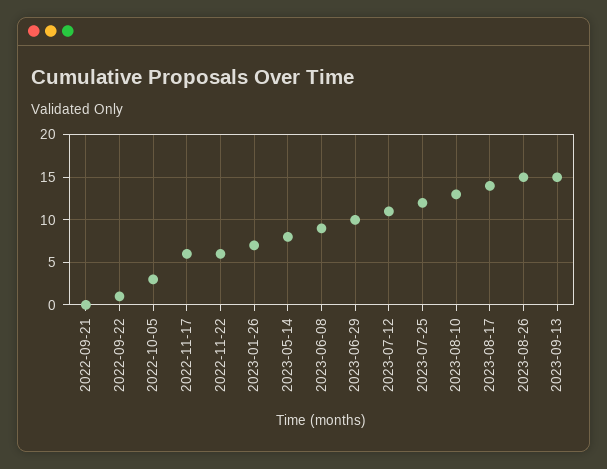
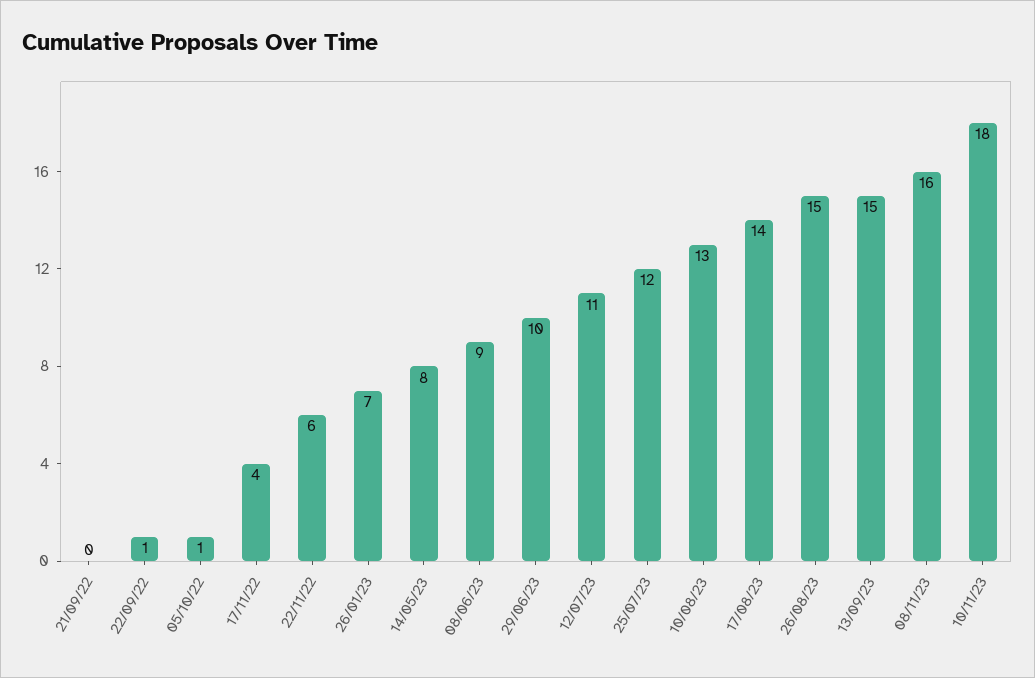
2022-10-05: 3 -> 1
2022-11-17: 6 -> 4
08/11/23: none -> 16
10/11/23: none -> 18

